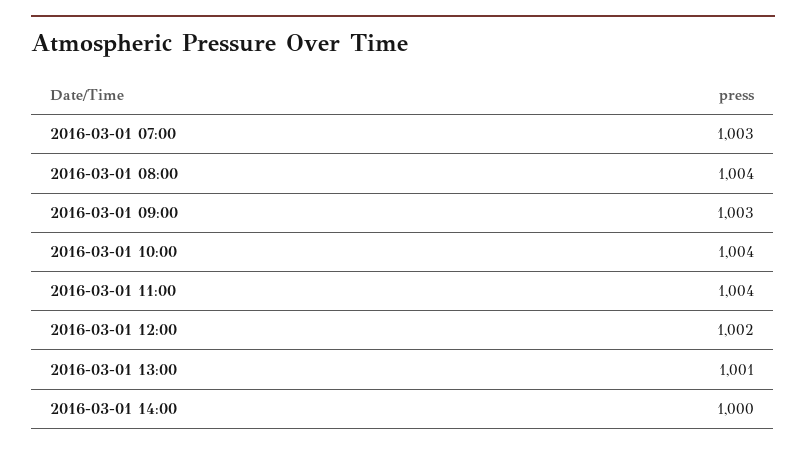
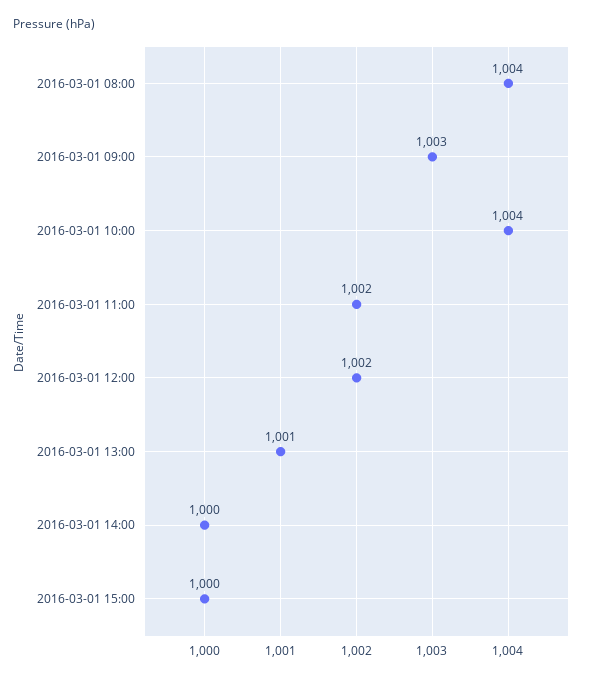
2016-03-01 07:00: 1003 -> none
2016-03-01 11:00: 1004 -> 1002
2016-03-01 15:00: none -> 1000

